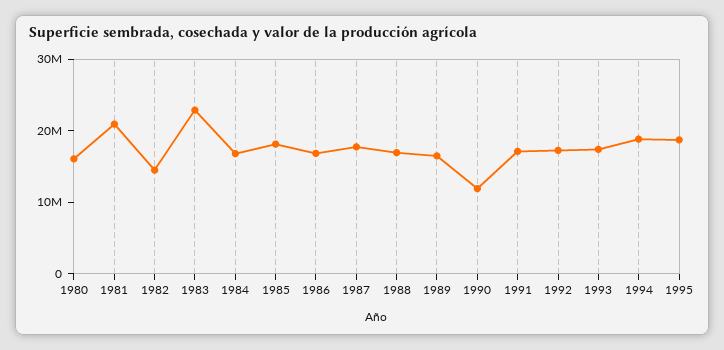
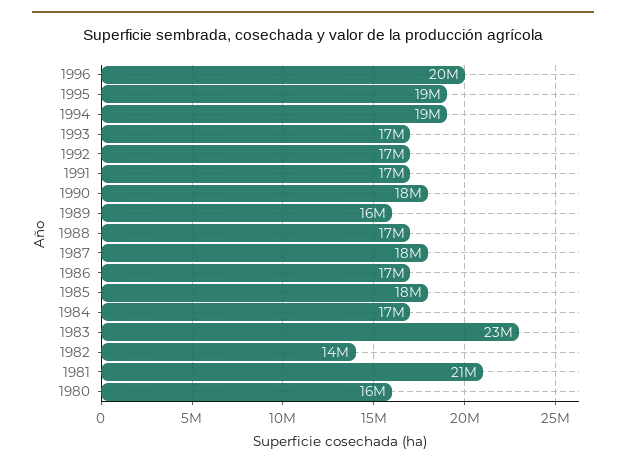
1990: 12000000 -> 18000000
1996: none -> 20000000

